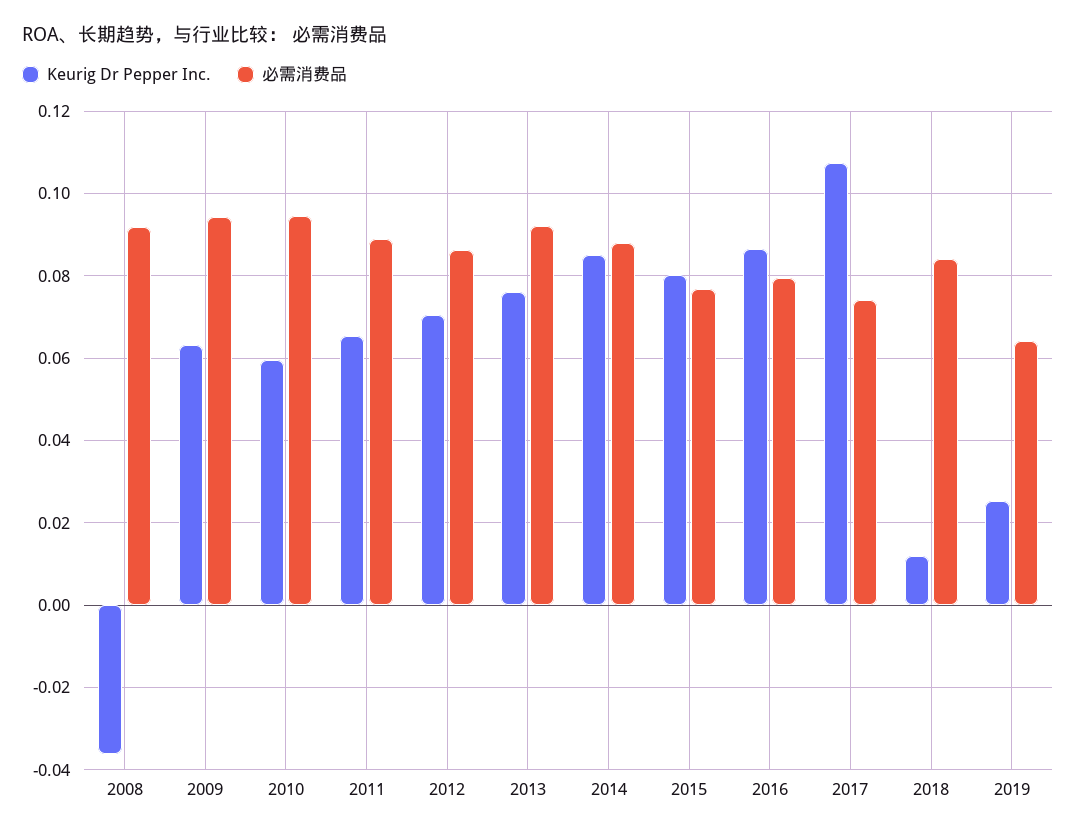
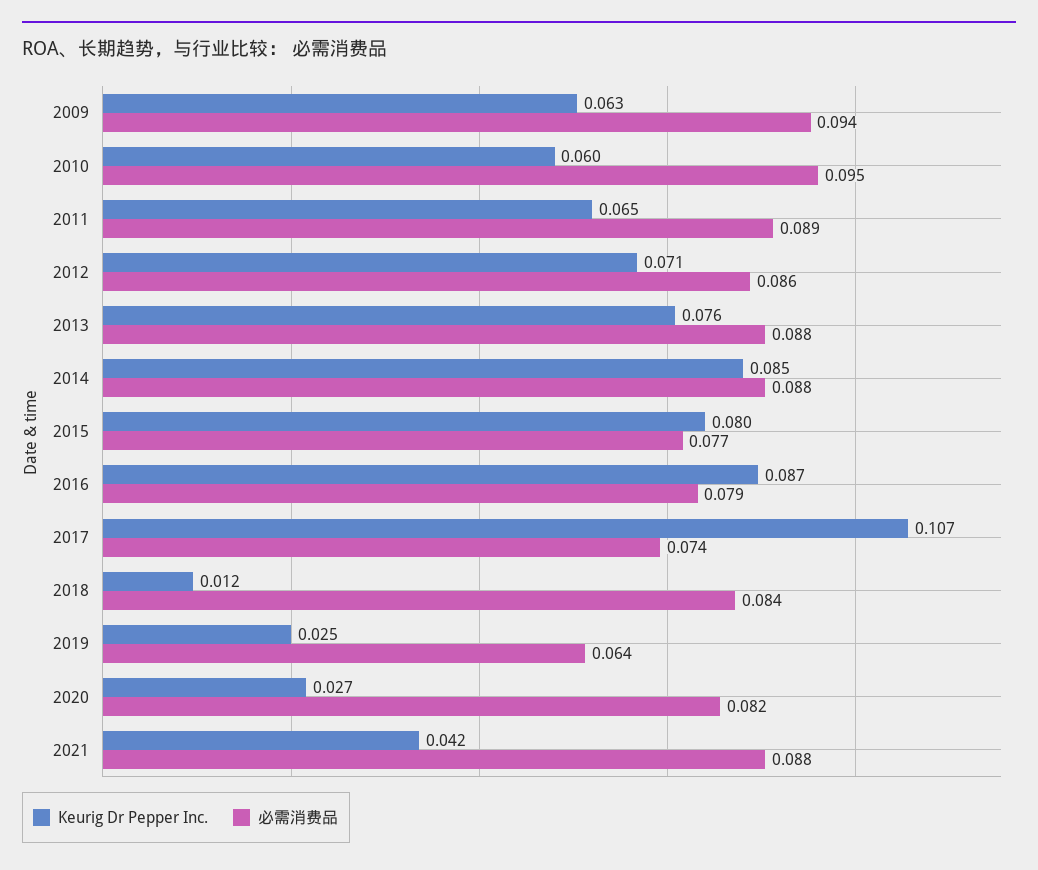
Keurig Dr Pepper Inc., 2008: -0.036 -> none
必需消费品, 2008: 0.092 -> none
必需消费品, 2013: 0.092 -> 0.088
Keurig Dr Pepper Inc., 2020: none -> 0.027
必需消费品, 2020: none -> 0.082
Keurig Dr Pepper Inc., 2021: none -> 0.042
必需消费品, 2021: none -> 0.088

